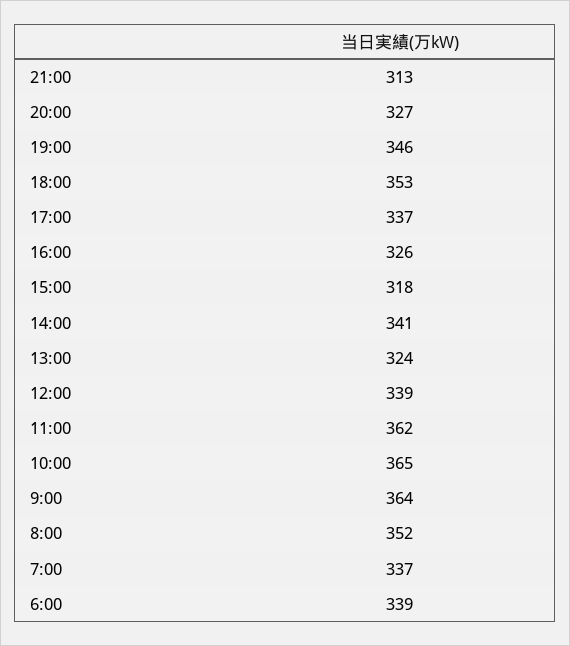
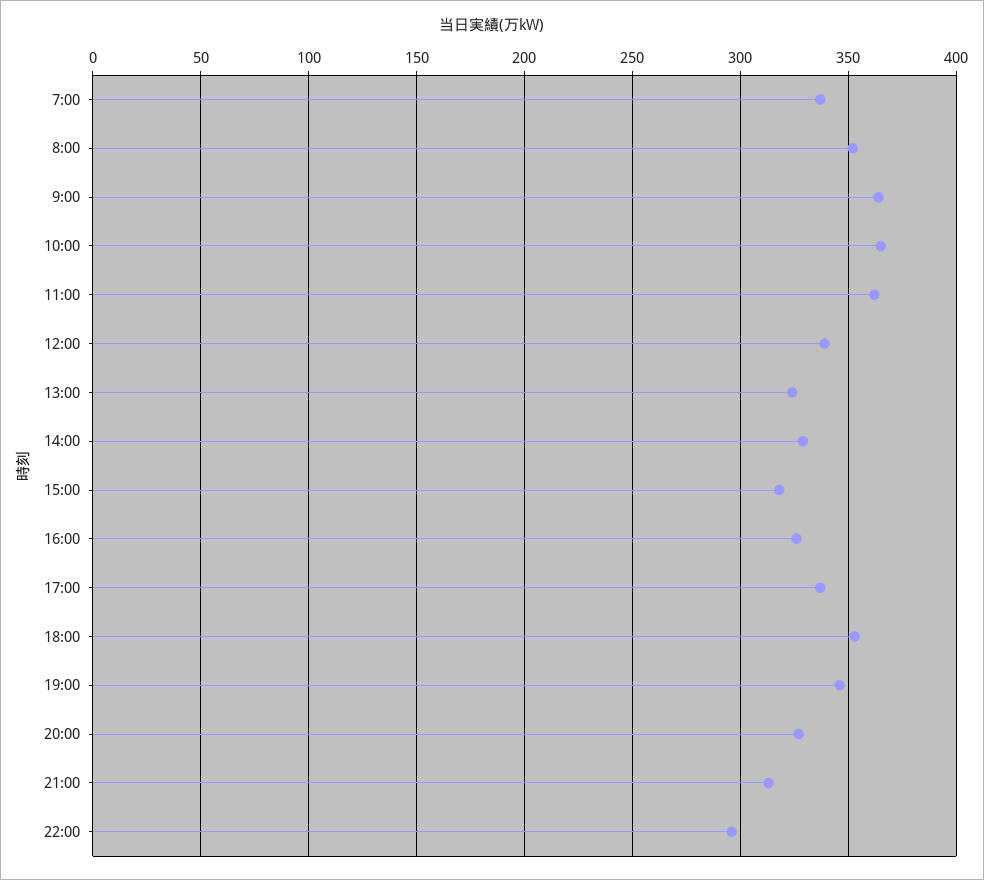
14:00: 341 -> 330
6:00: 339 -> none
22:00: none -> 295

